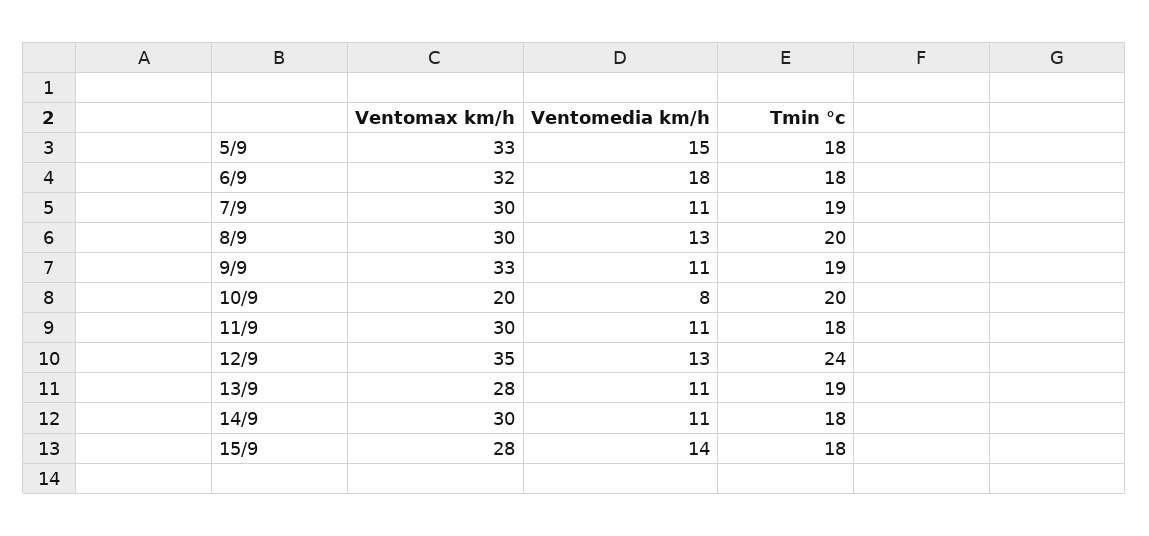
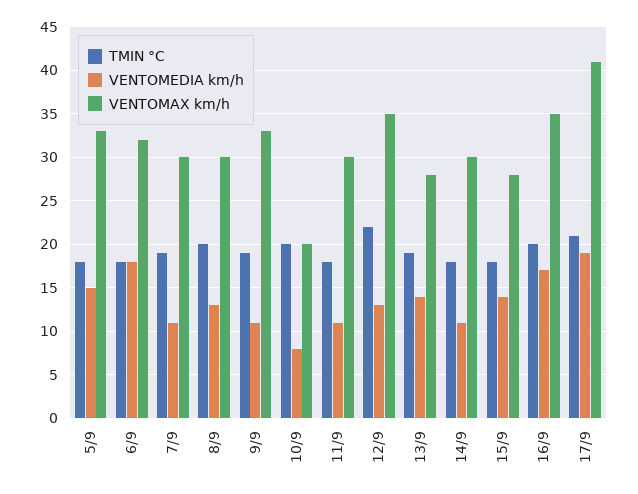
Tmin °c, 12/9: 24 -> 22
Ventomedia km/h, 13/9: 11 -> 14
Tmin °c, 16/9: none -> 20
Ventomedia km/h, 16/9: none -> 17
Ventomax km/h, 16/9: none -> 35
Tmin °c, 17/9: none -> 21
Ventomedia km/h, 17/9: none -> 19
Ventomax km/h, 17/9: none -> 41

